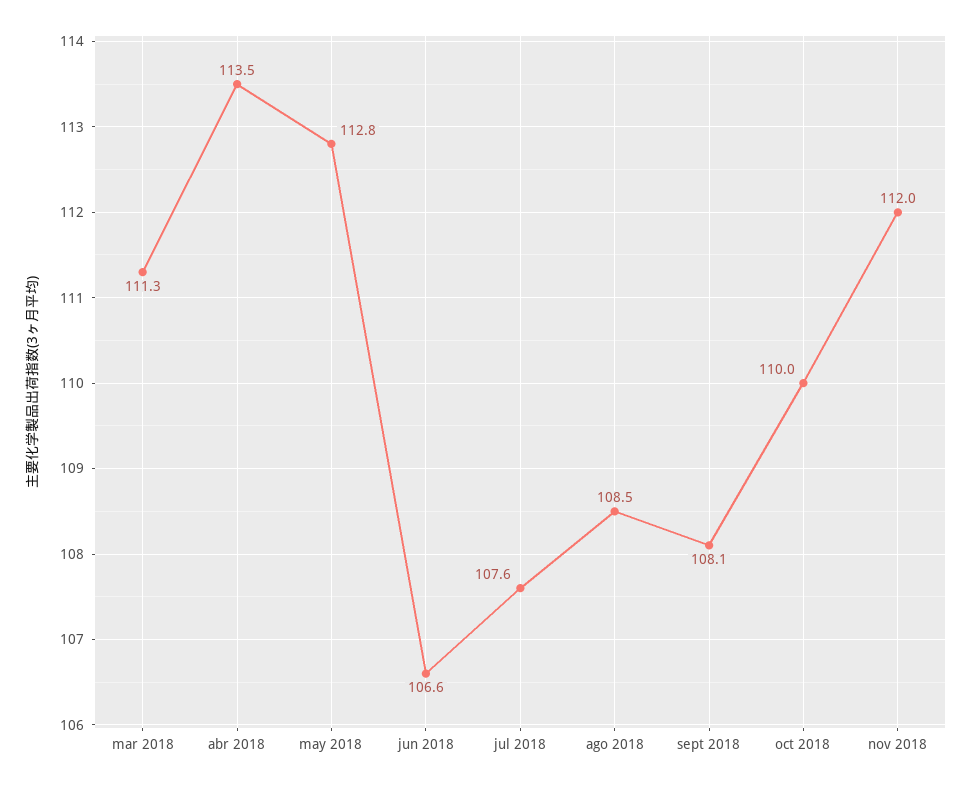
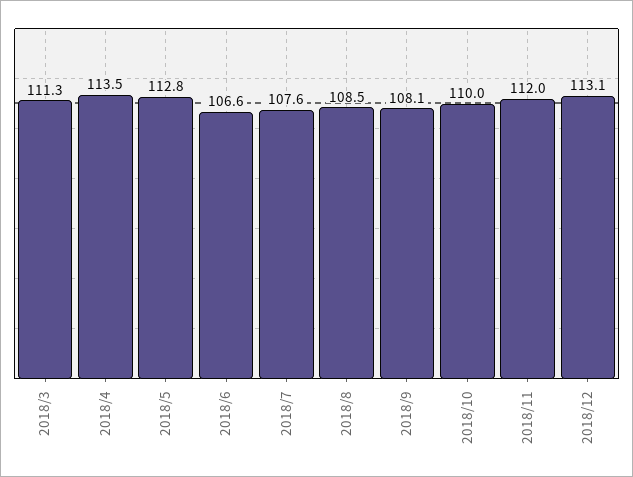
2018/12: none -> 113.1

